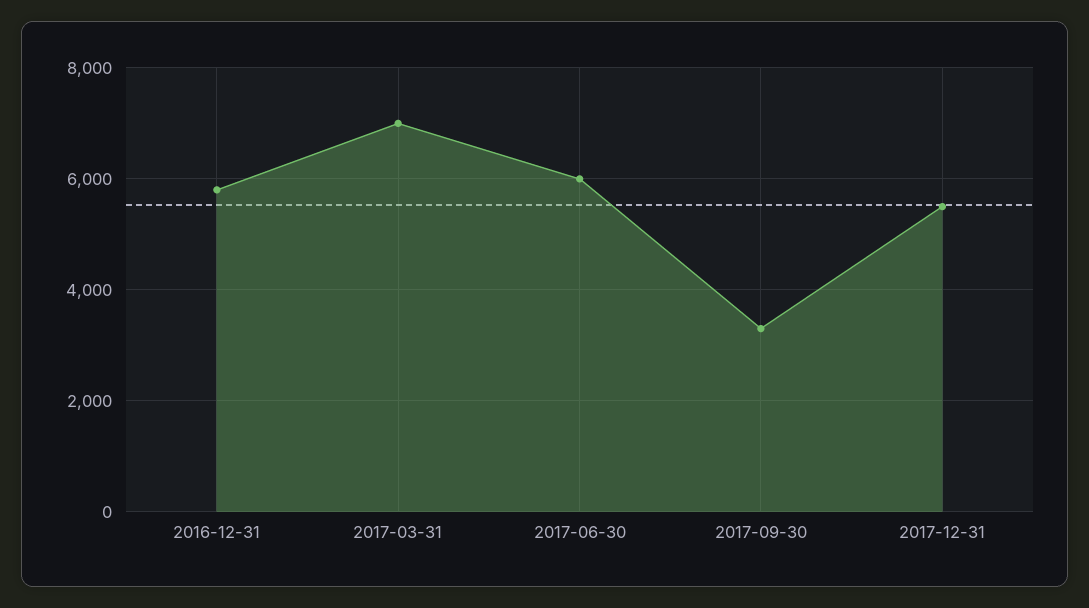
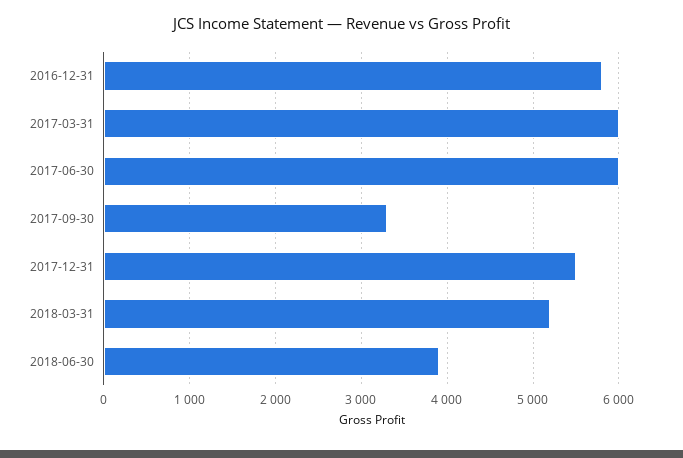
2017-03-31: 7000 -> 6000
2018-03-31: none -> 5200
2018-06-30: none -> 3900

